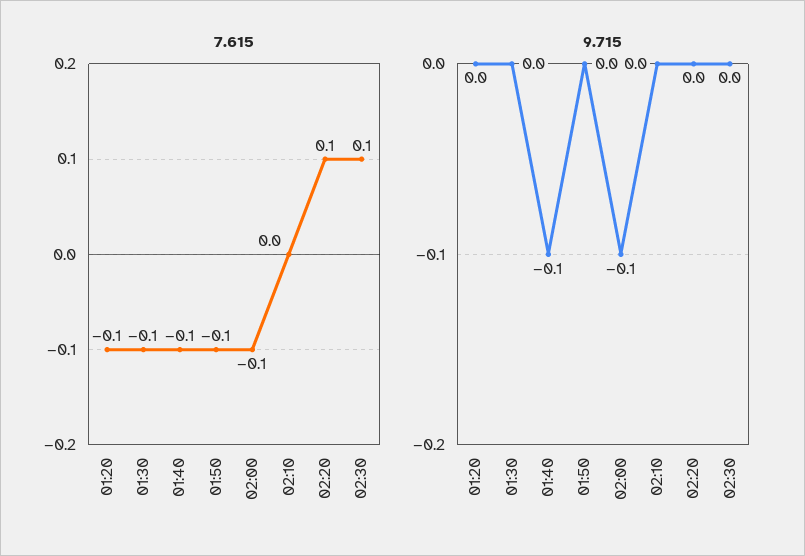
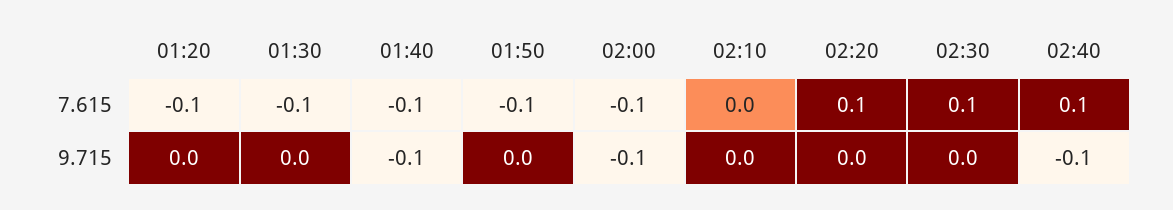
7.615, 02:40: none -> 0.1
9.715, 02:40: none -> -0.1

